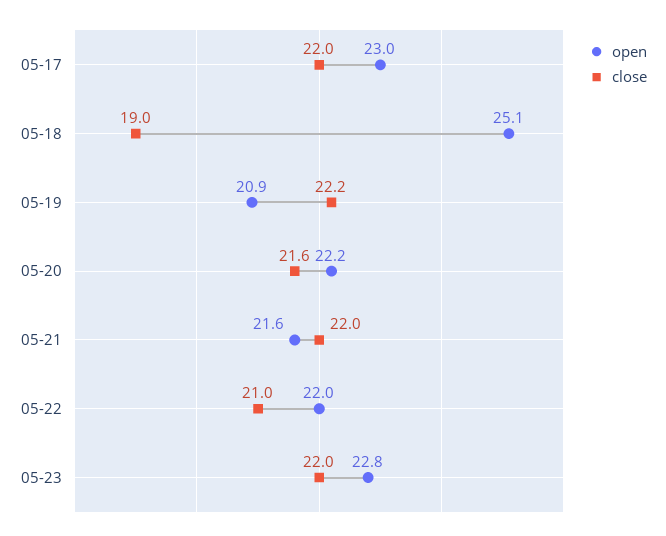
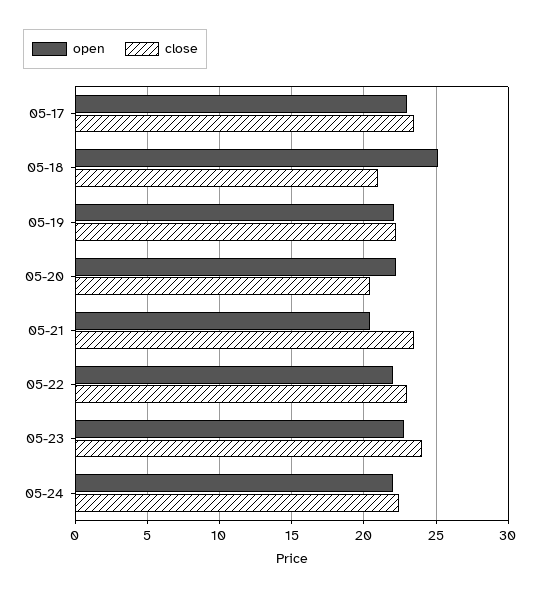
close, 05-17: 22 -> 23.5
close, 05-18: 19 -> 21
open, 05-19: 20.9 -> 22
close, 05-20: 21.6 -> 20.5
open, 05-21: 21.6 -> 20.5
close, 05-21: 22 -> 23.5
close, 05-22: 21 -> 23
close, 05-23: 22 -> 24
open, 05-24: none -> 22
close, 05-24: none -> 22.5

